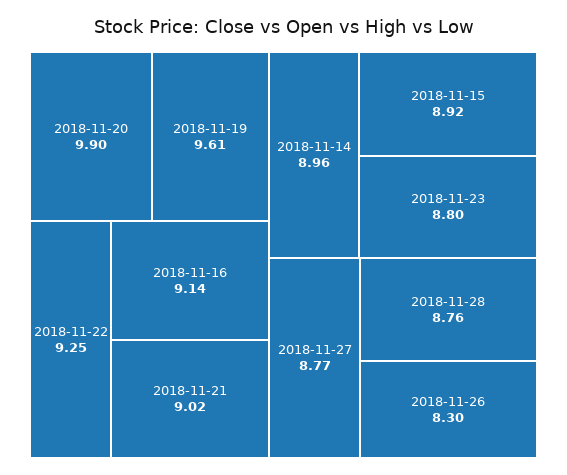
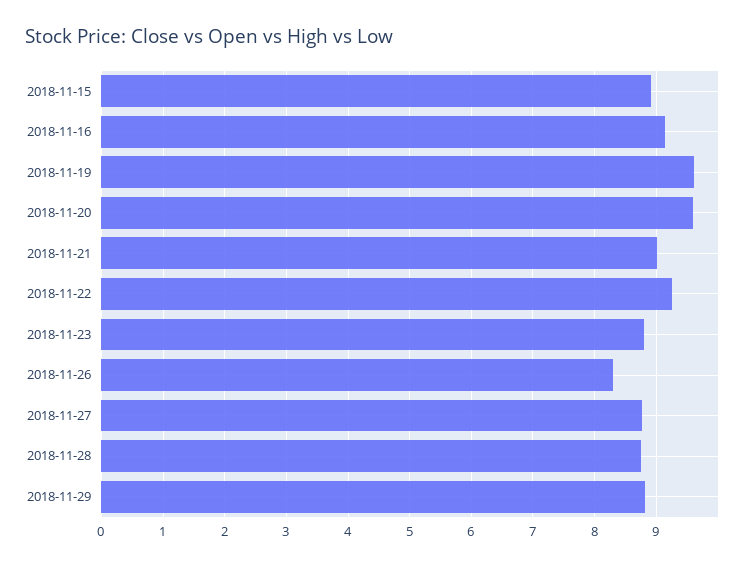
2018-11-20: 9.9 -> 9.6
2018-11-14: 8.96 -> none
2018-11-29: none -> 8.8

